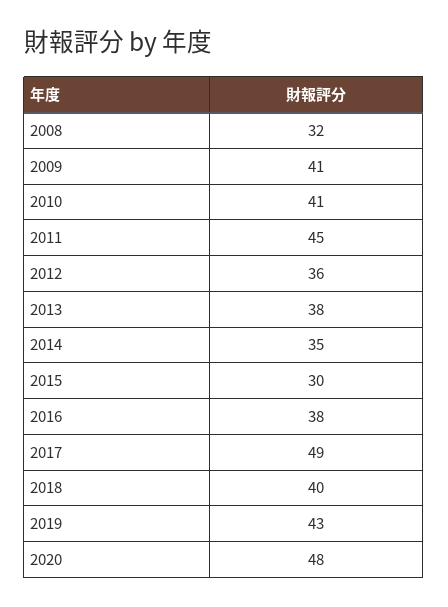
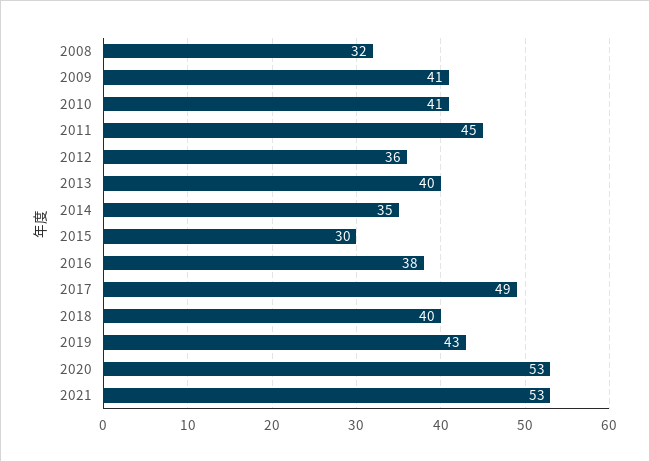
2013: 38 -> 40
2020: 48 -> 53
2021: none -> 53

